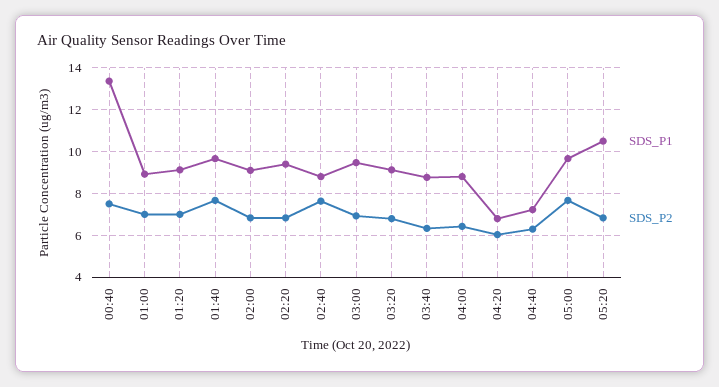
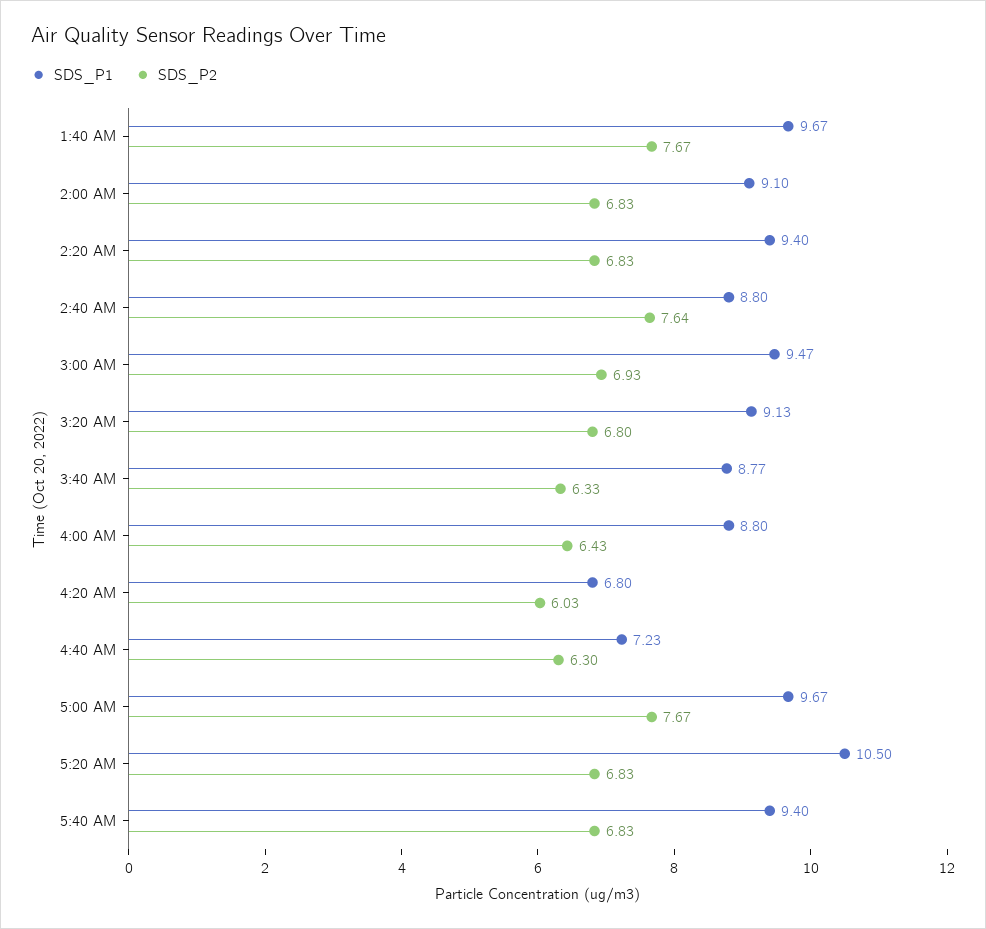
SDS_P1, 00:40: 13.5 -> none
SDS_P2, 00:40: 7.5 -> none
SDS_P1, 01:00: 9 -> none
SDS_P2, 01:00: 7 -> none
SDS_P1, 01:20: 9 -> none
SDS_P2, 01:20: 7 -> none
SDS_P1, 5:40 AM: none -> 9.4
SDS_P2, 5:40 AM: none -> 6.83

